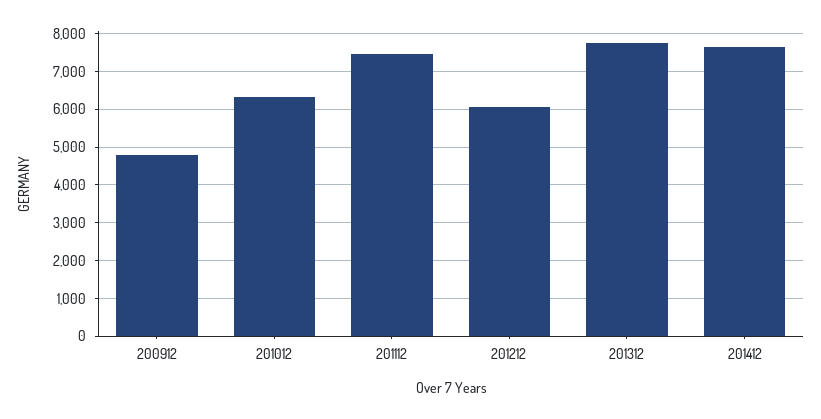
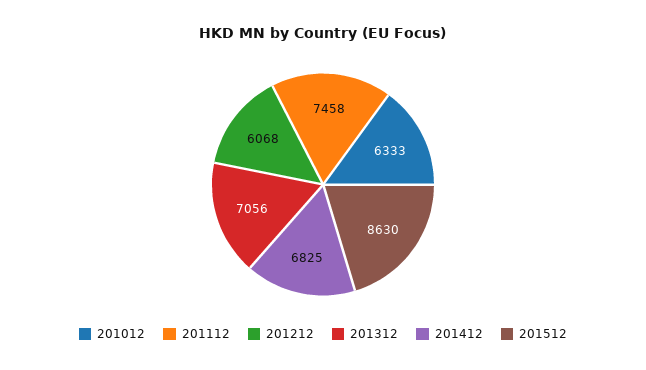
200912: 4800 -> none
201312: 7800 -> 7056
201412: 7600 -> 6825
201512: none -> 8630

